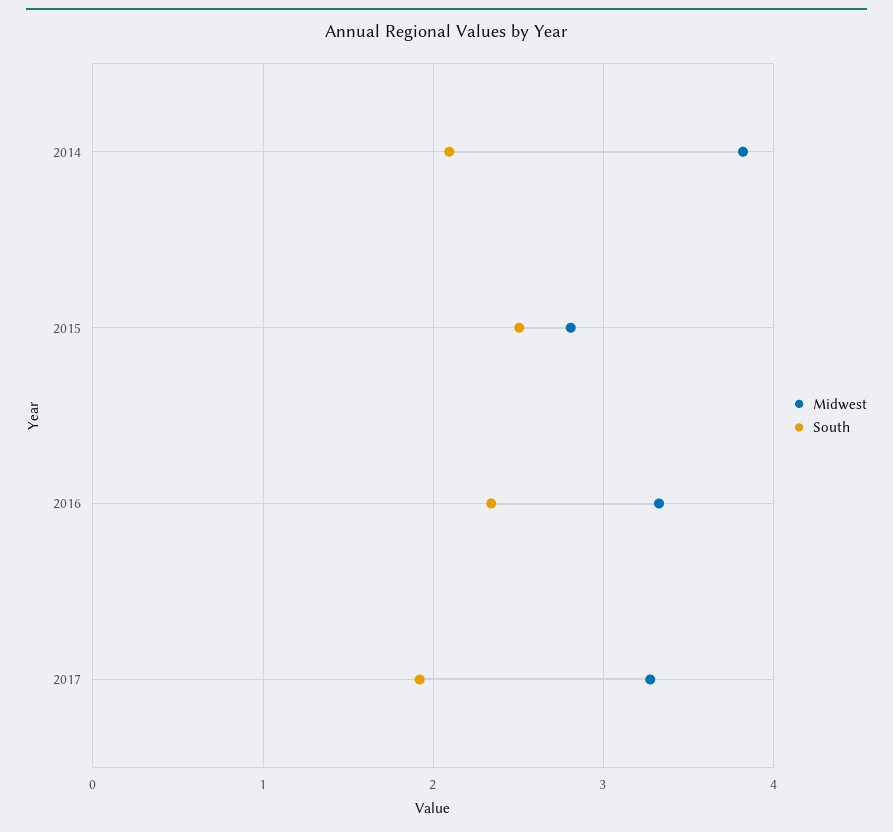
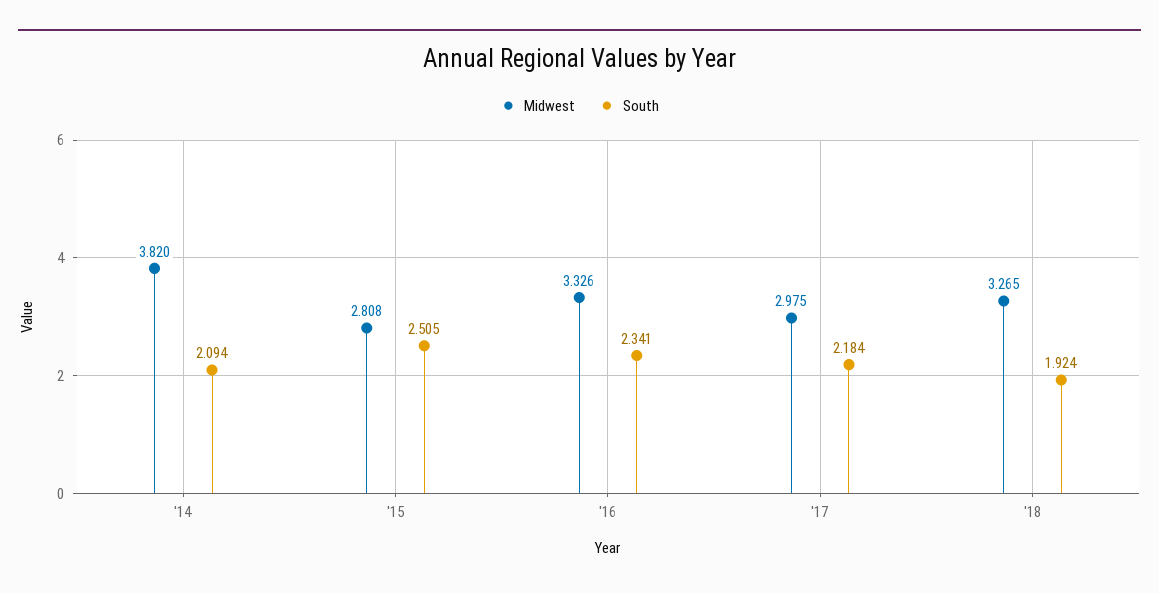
Midwest, 2017: 3.3 -> 2.975
South, 2017: 1.9 -> 2.184
Midwest, '18: none -> 3.265
South, '18: none -> 1.924

